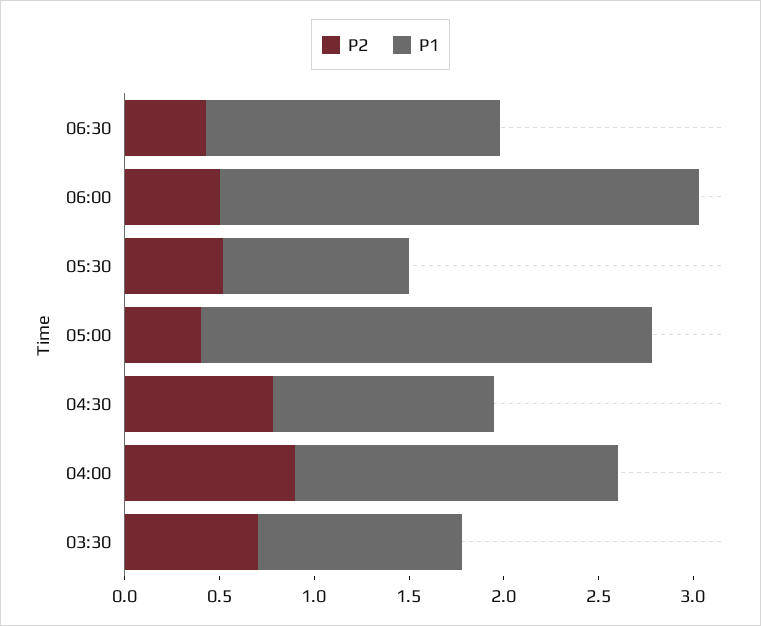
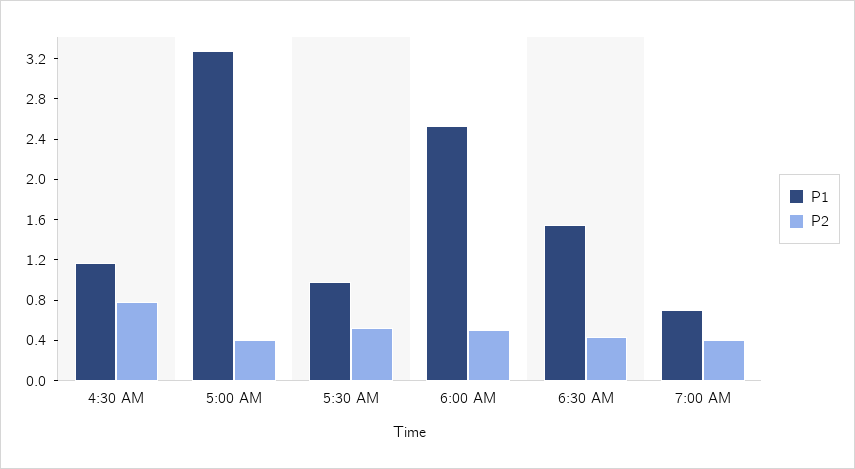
P1, 05:00: 2.4 -> 3.3
P2, 04:00: 0.9 -> none
P1, 04:00: 1.7 -> none
P2, 03:30: 0.7 -> none
P1, 03:30: 1.1 -> none
P1, 7:00 AM: none -> 0.7
P2, 7:00 AM: none -> 0.4

